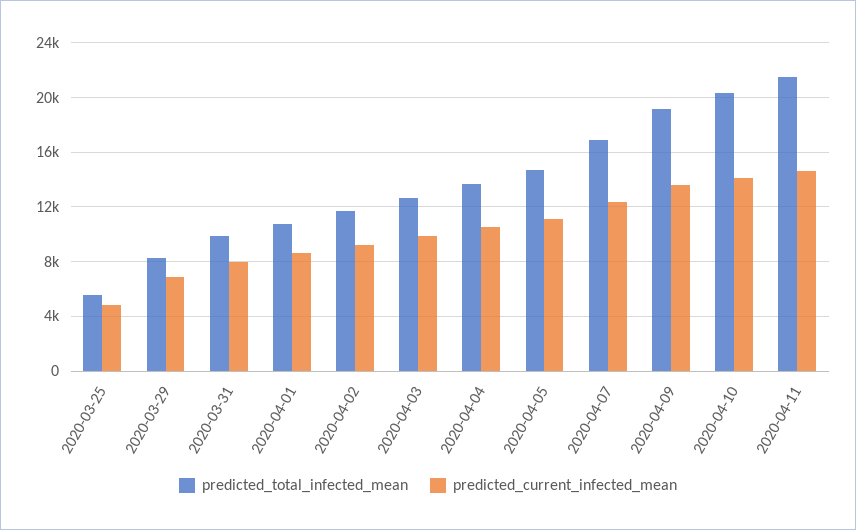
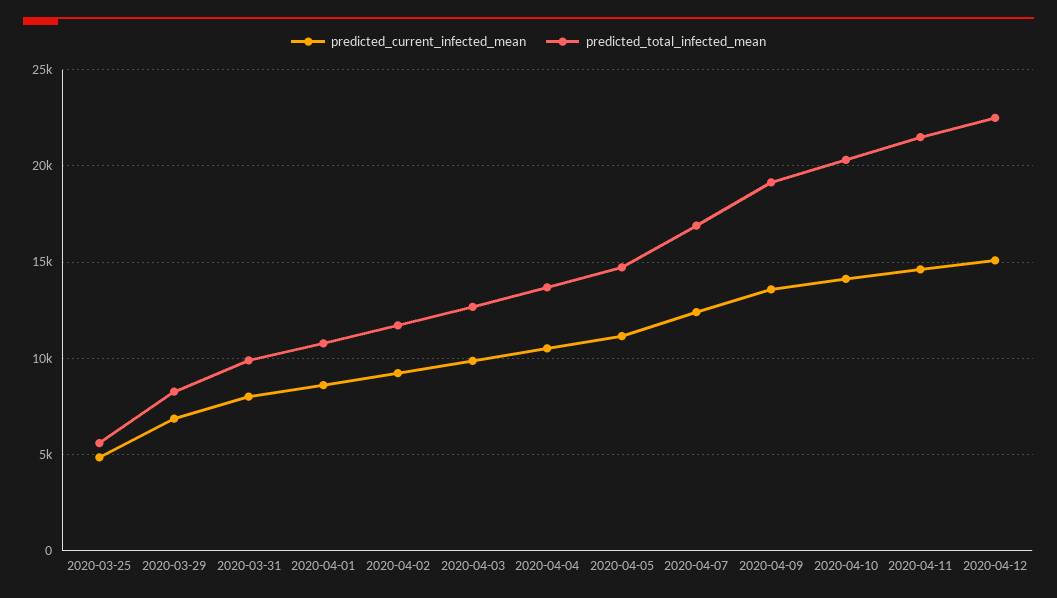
predicted_current_infected_mean, 2020-04-12: none -> 15000
predicted_total_infected_mean, 2020-04-12: none -> 22500

